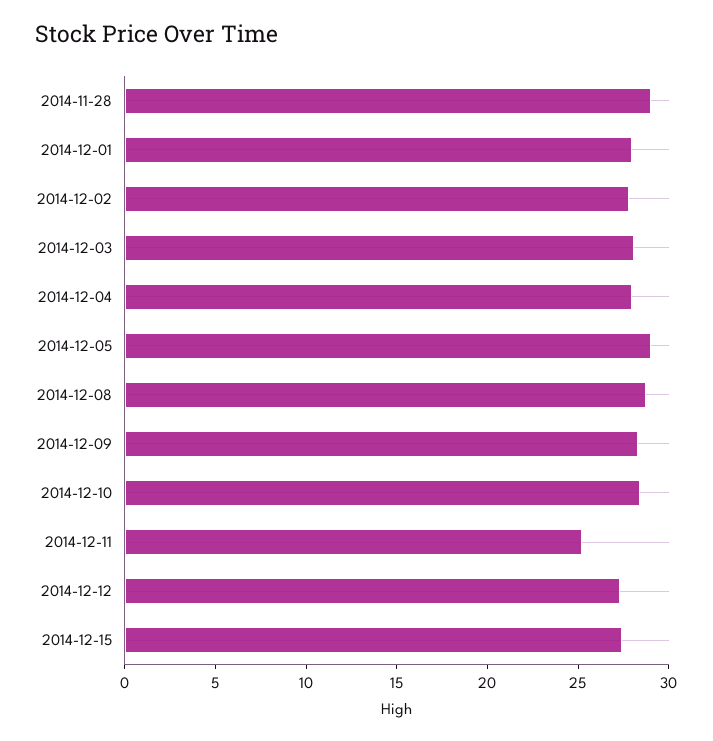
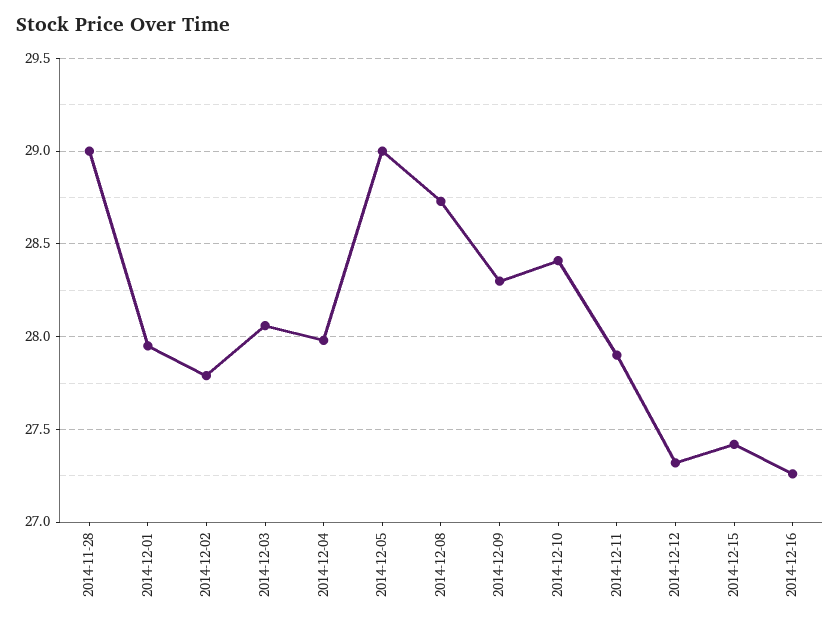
2014-12-11: 25 -> 27.9
2014-12-16: none -> 27.25

